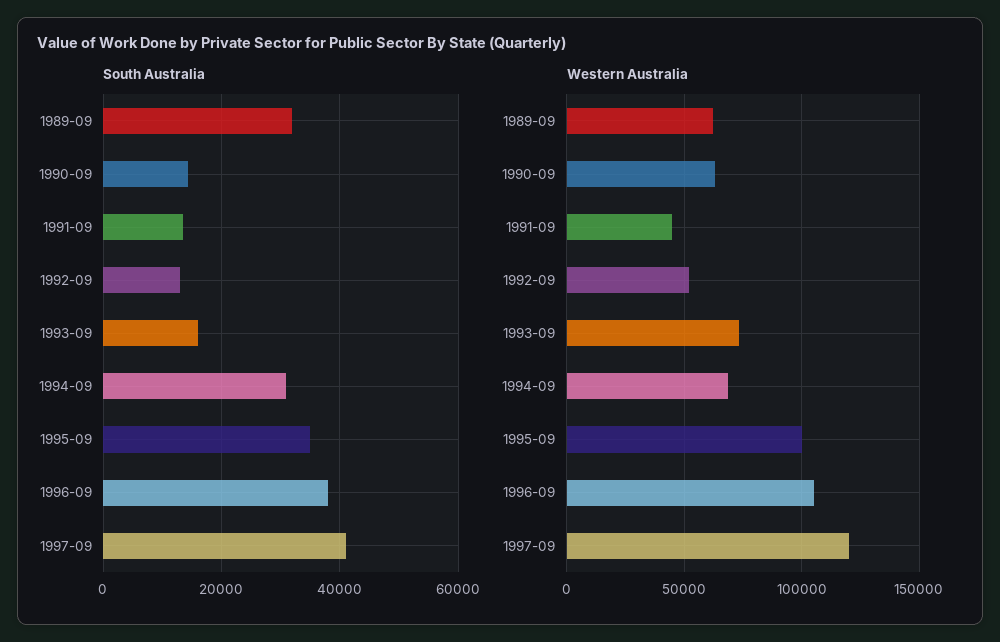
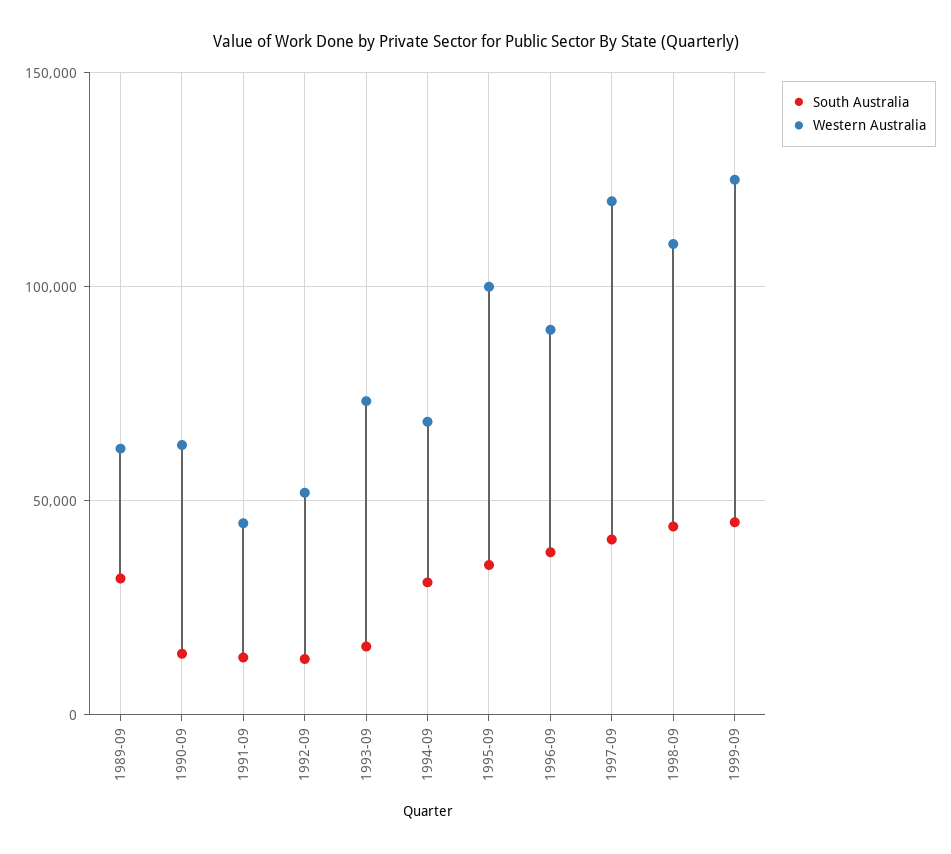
Western Australia, 1996-09: 105000 -> 90000
South Australia, 1998-09: none -> 45000
Western Australia, 1998-09: none -> 110000
South Australia, 1999-09: none -> 45000
Western Australia, 1999-09: none -> 125000

